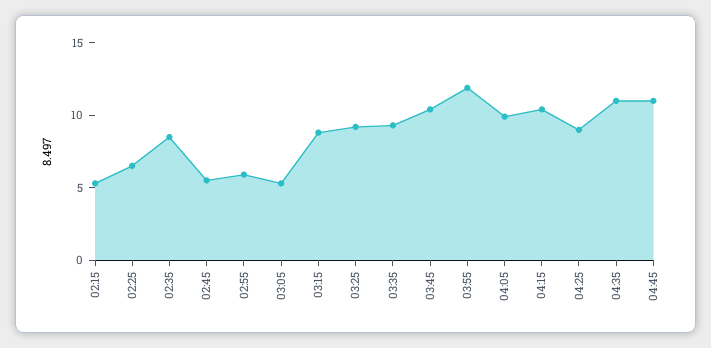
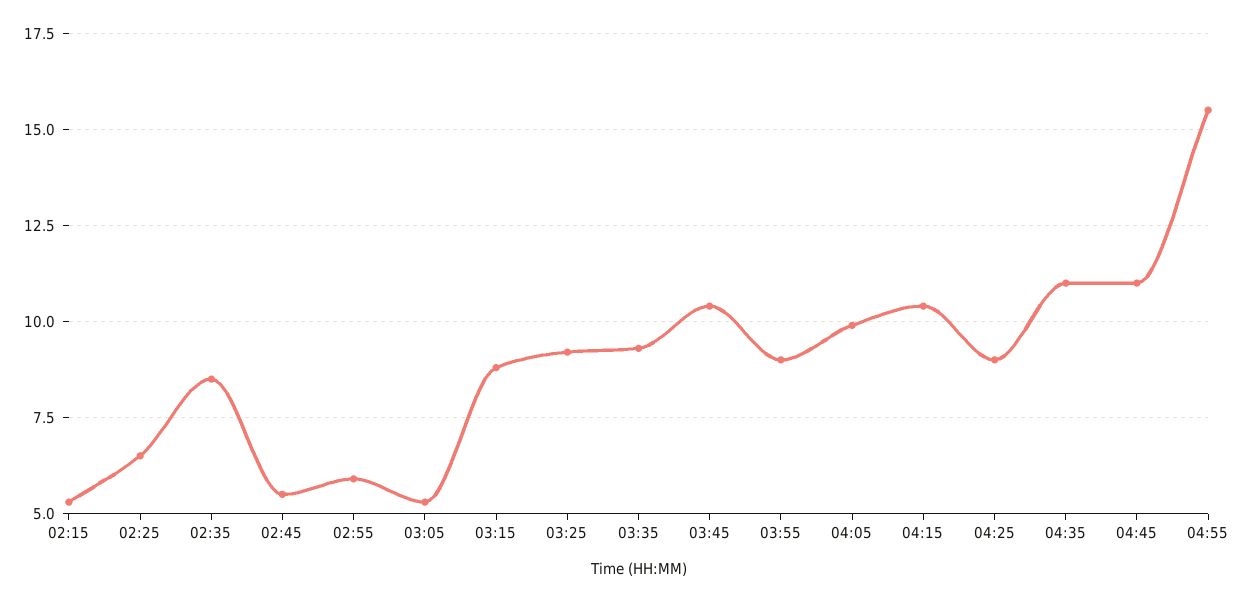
03:55: 12 -> 9
04:55: none -> 15.5

